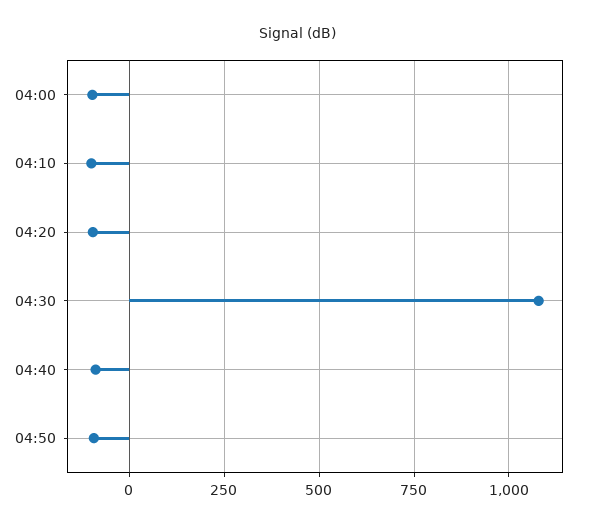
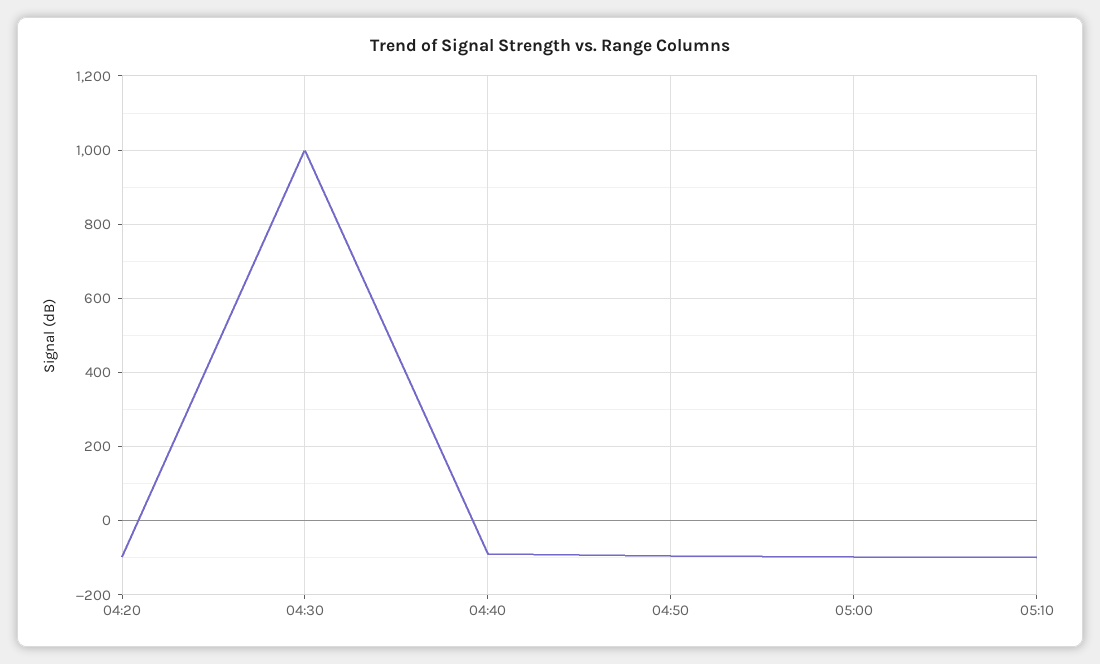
04:00: -100 -> none
04:10: -100 -> none
04:30: 1075 -> 1000
05:00: none -> -100
05:10: none -> -100

